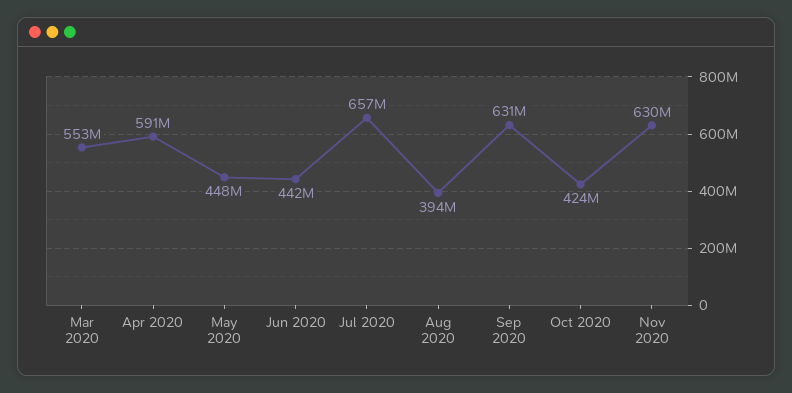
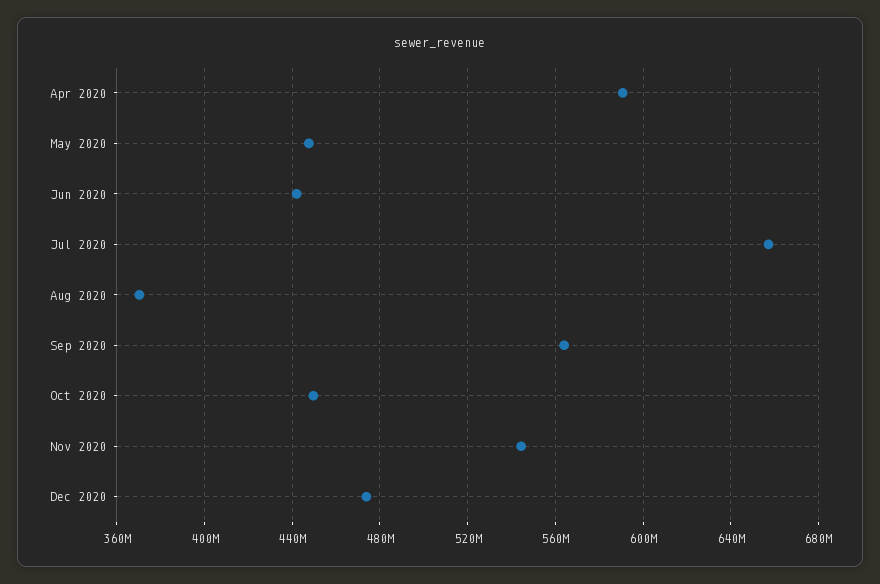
Mar 2020: 553000000 -> none
Aug 2020: 394000000 -> 370000000
Sep 2020: 631000000 -> 565000000
Oct 2020: 424000000 -> 450000000
Nov 2020: 630000000 -> 545000000
Dec 2020: none -> 475000000

